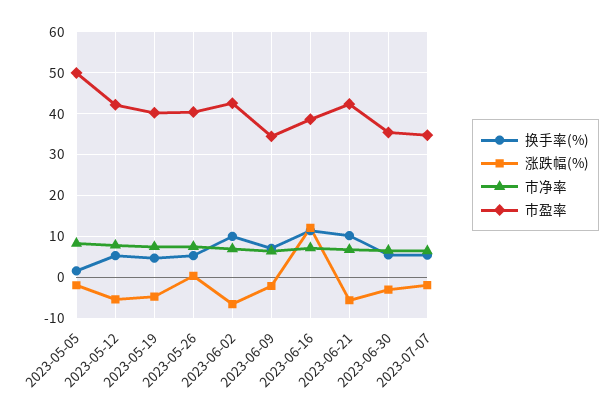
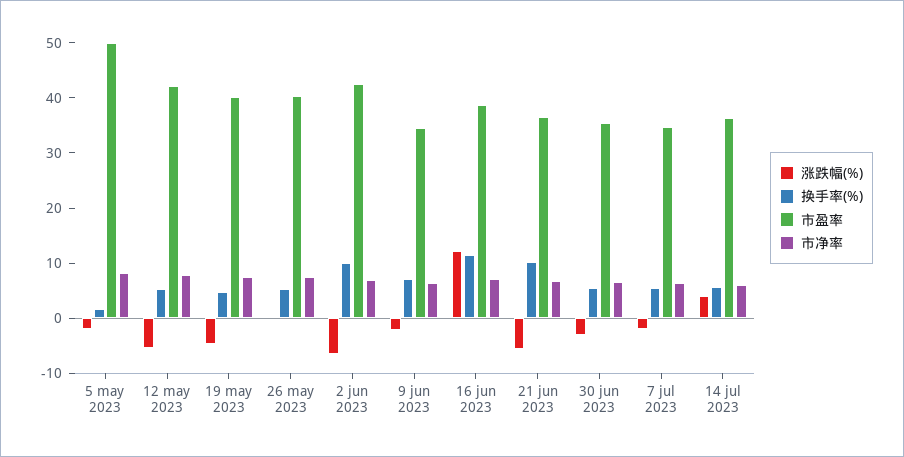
市盈率, 2023-06-21: 42 -> 36
涨跌幅(%), 14 jul 2023: none -> 4
换手率(%), 14 jul 2023: none -> 6
市盈率, 14 jul 2023: none -> 36
市净率, 14 jul 2023: none -> 6

